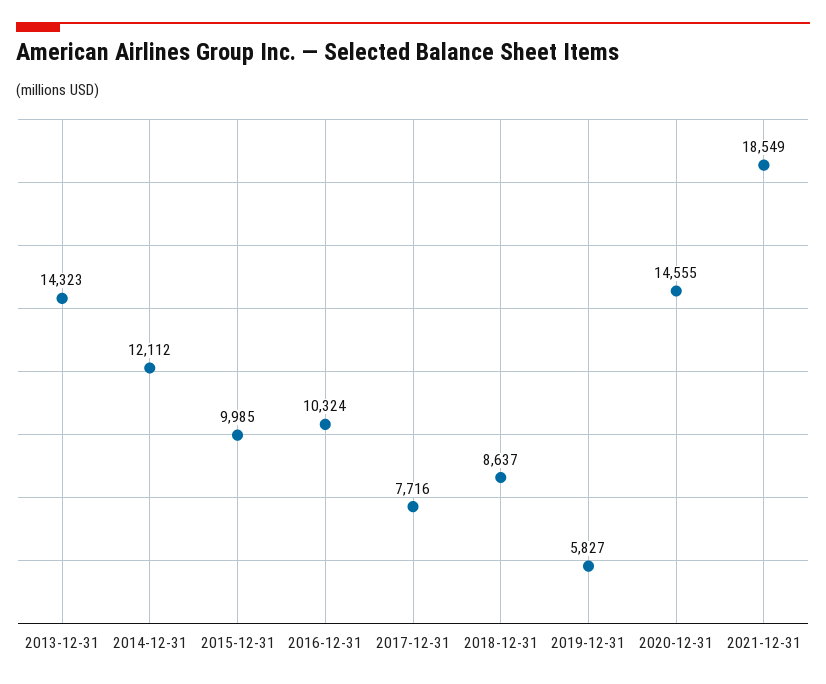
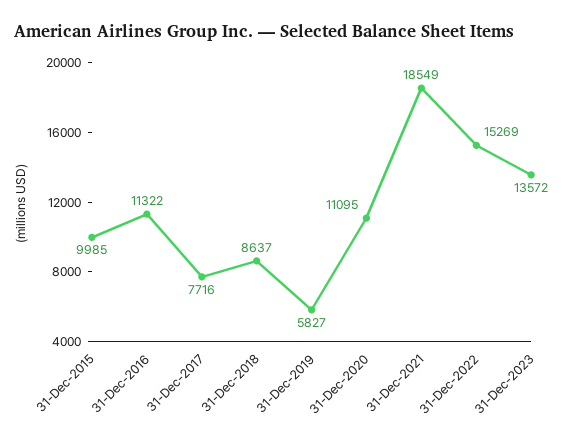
2013-12-31: 14323 -> none
2014-12-31: 12112 -> none
2016-12-31: 10324 -> 11322
2020-12-31: 14555 -> 11095
31-Dec-2022: none -> 15269
31-Dec-2023: none -> 13572

